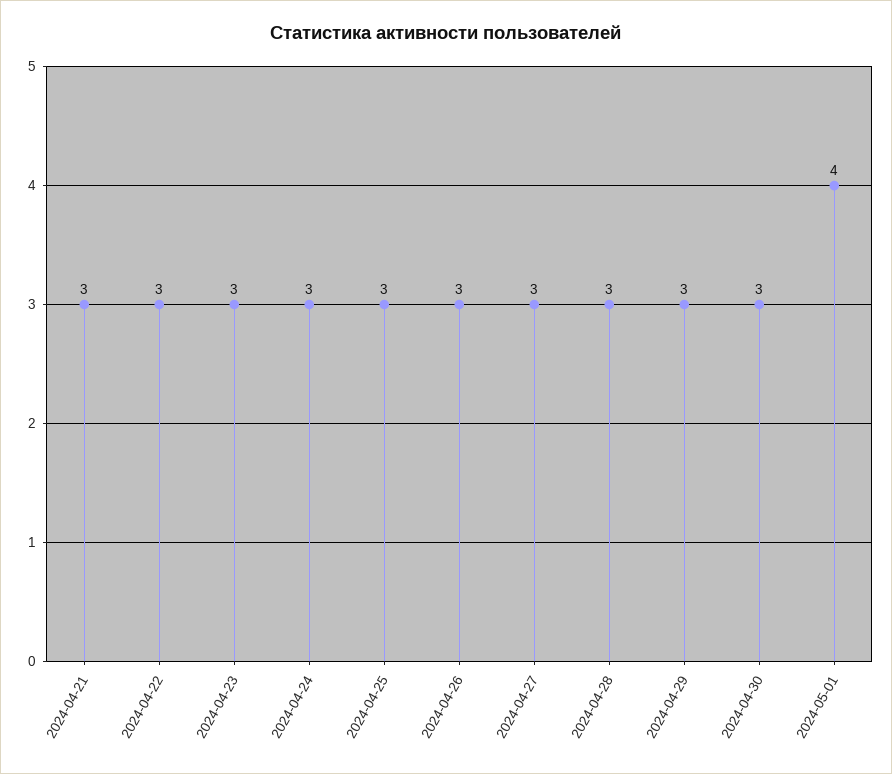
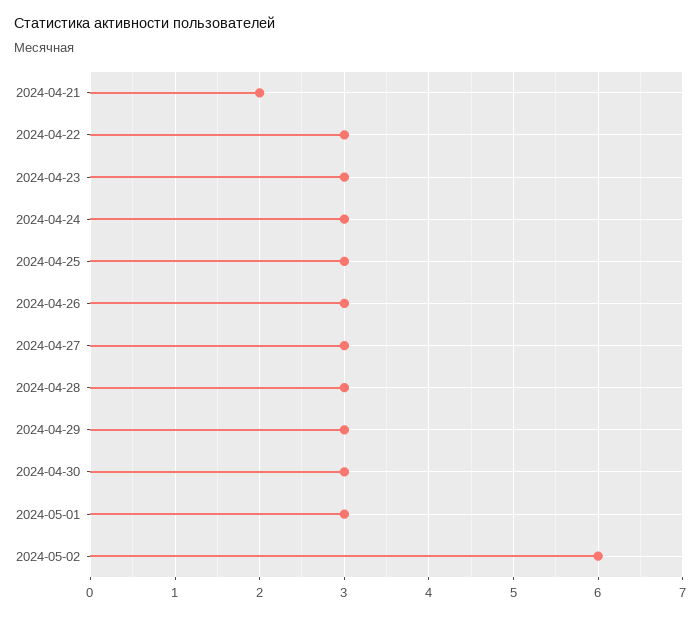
2024-04-21: 3 -> 2
2024-05-01: 4 -> 3
2024-05-02: none -> 6

